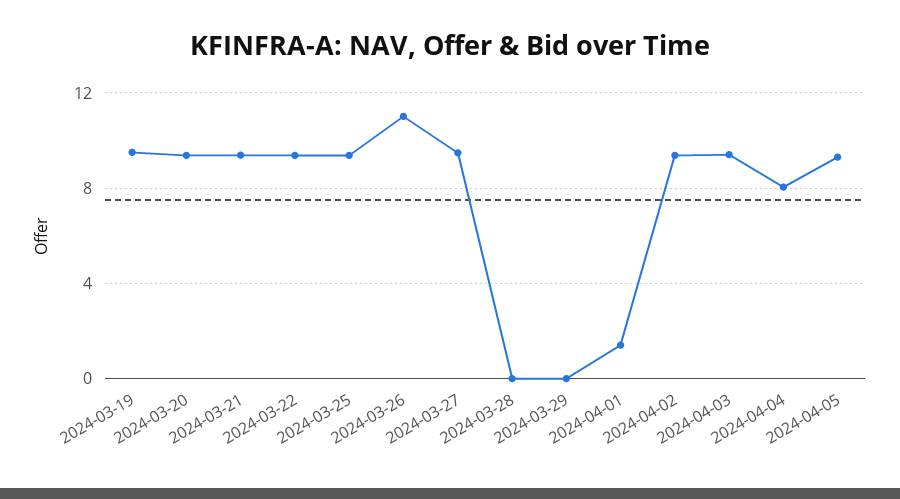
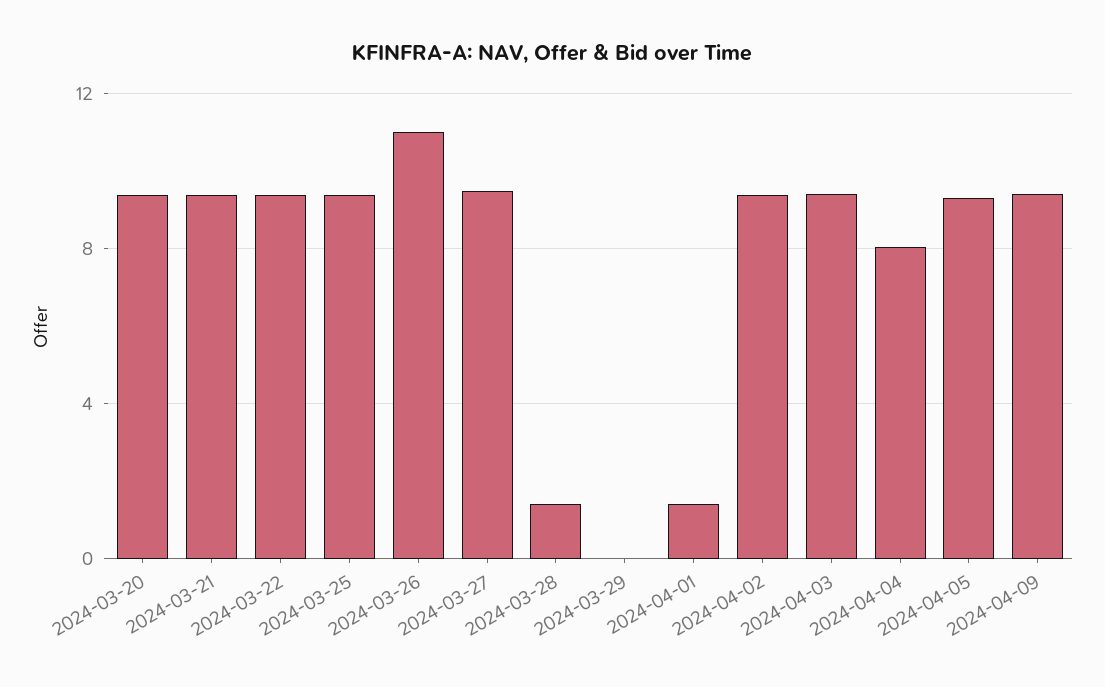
2024-03-19: 9.5 -> none
2024-03-28: 0 -> 1.5
2024-04-09: none -> 9.5

